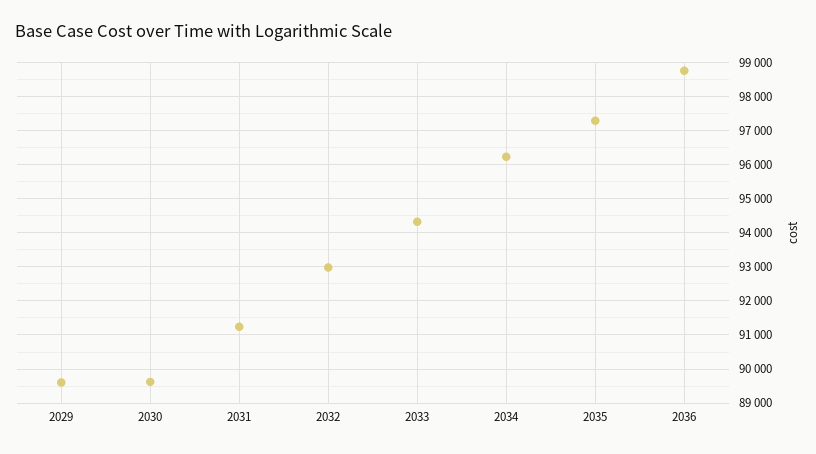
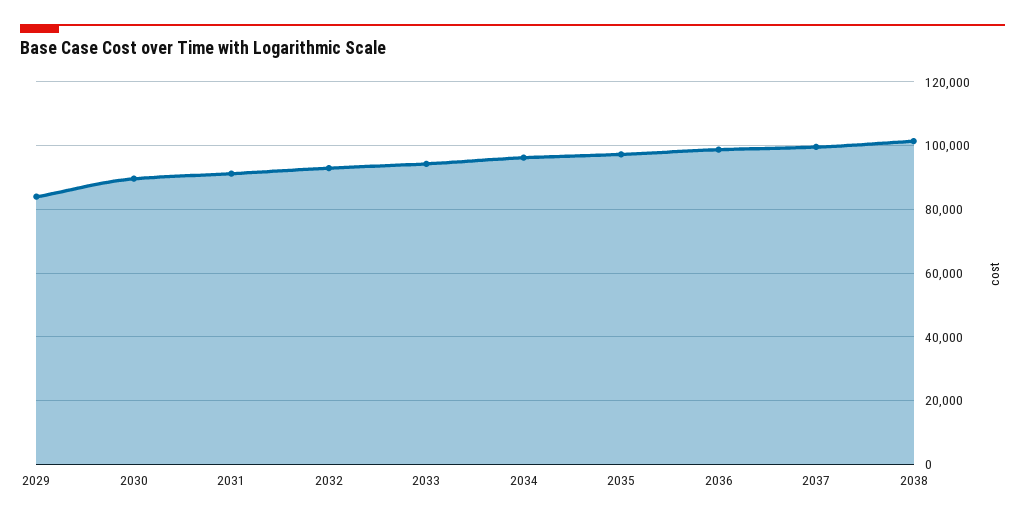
2029: 89600 -> 84000
2037: none -> 100000
2038: none -> 102000

